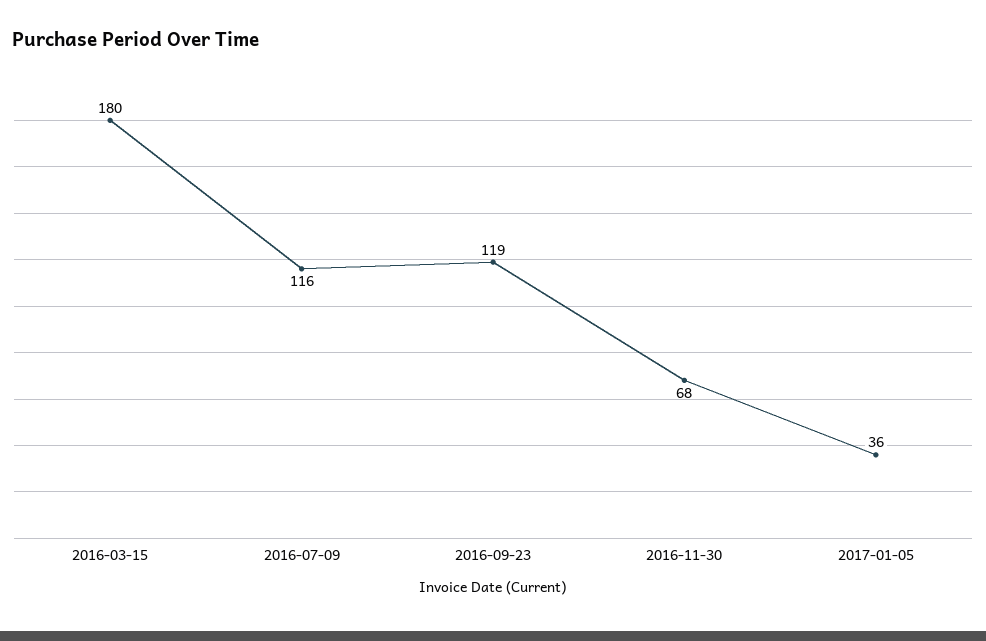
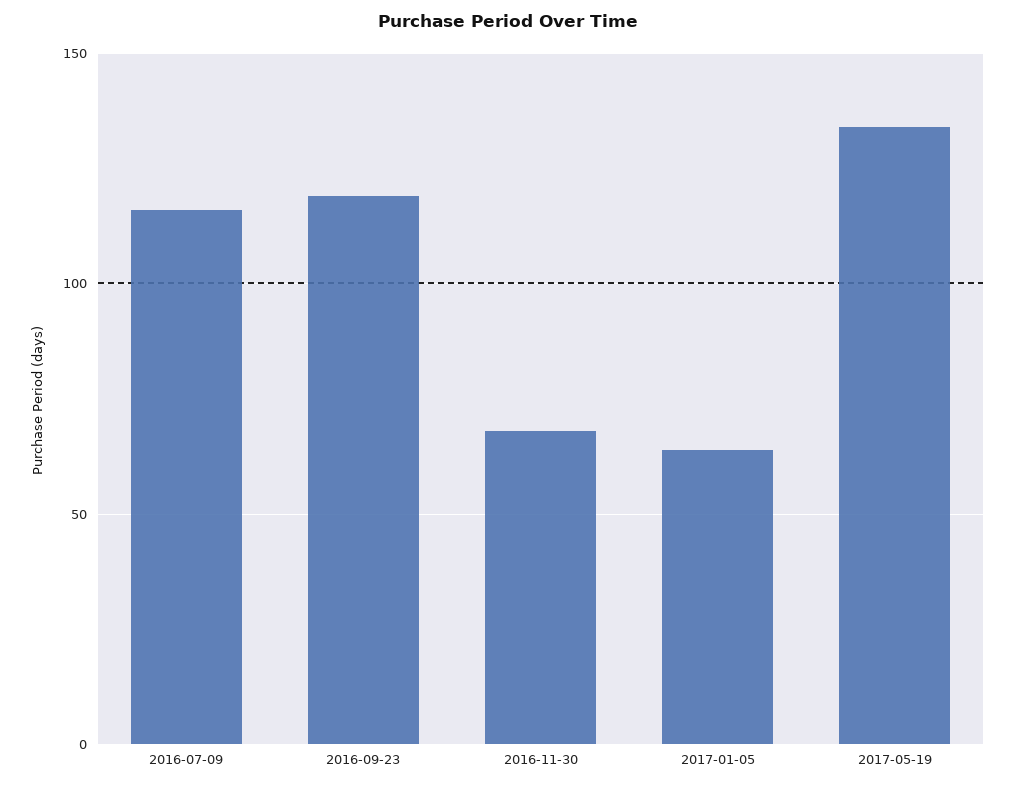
2016-03-15: 180 -> none
2017-01-05: 36 -> 65
2017-05-19: none -> 135

